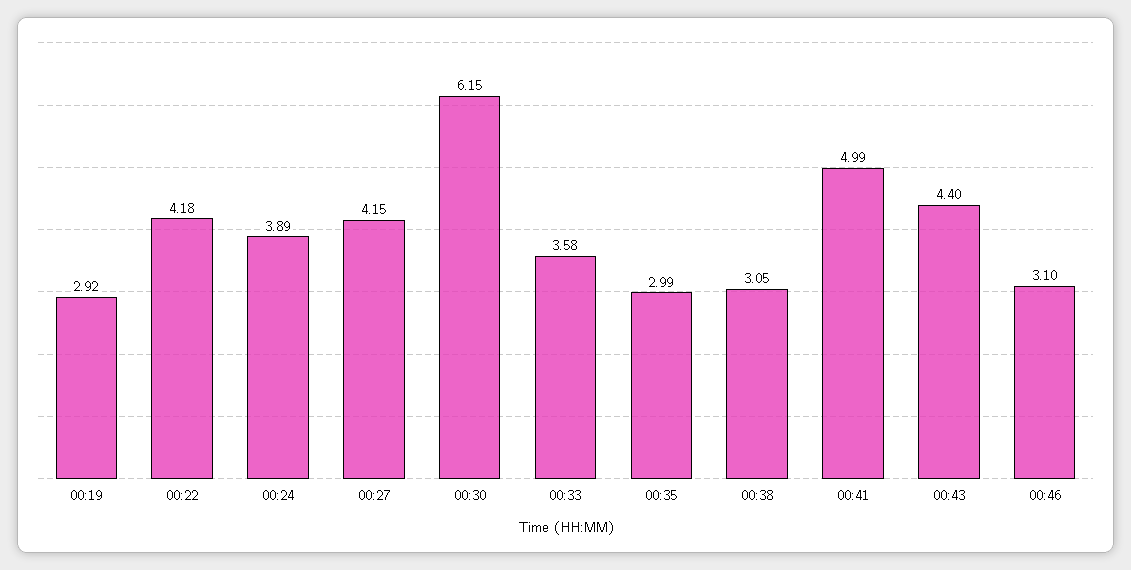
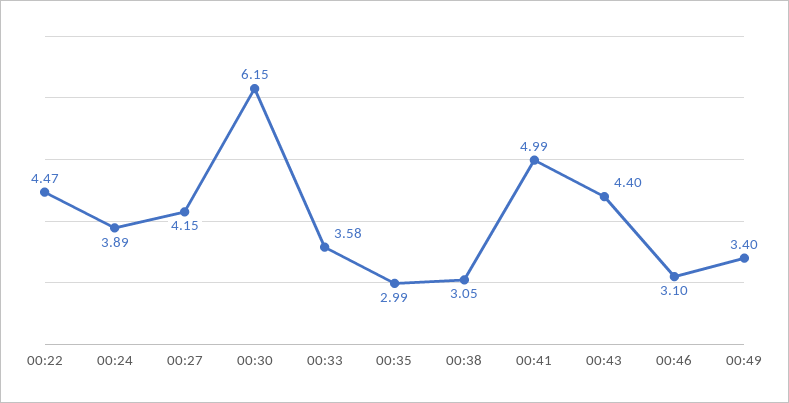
00:19: 2.92 -> none
00:22: 4.18 -> 4.47
00:49: none -> 3.4

